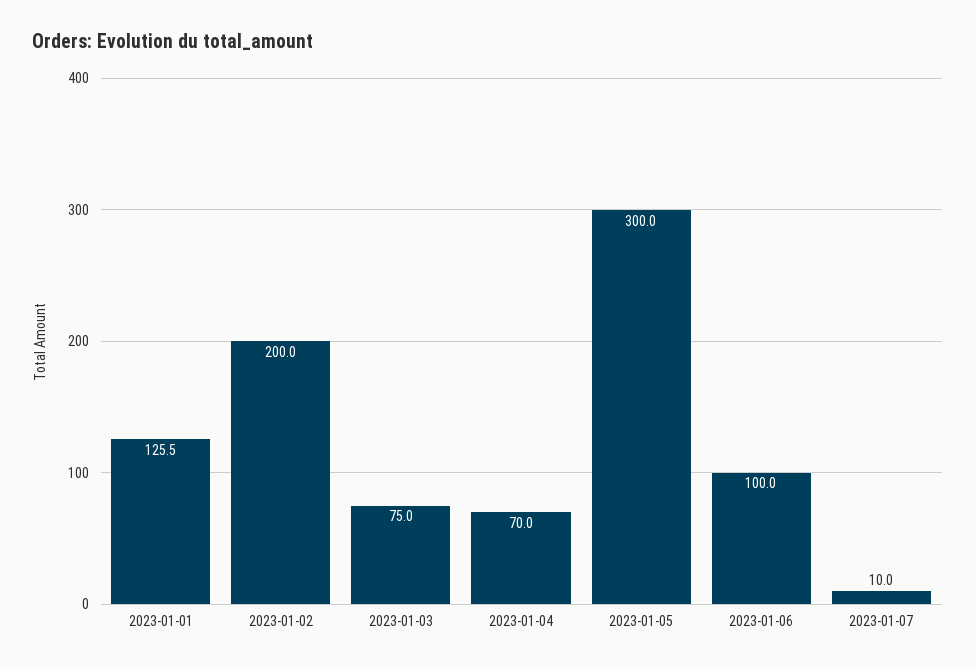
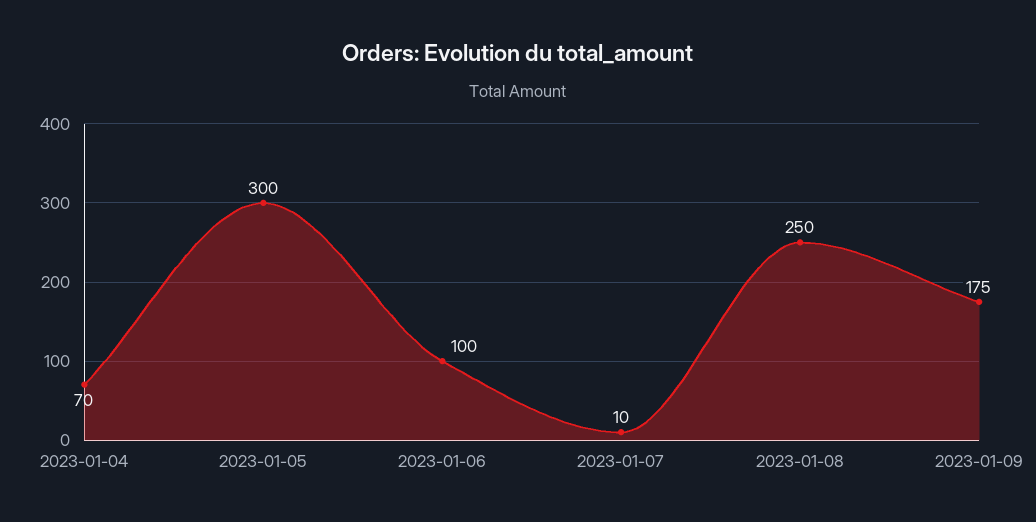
2023-01-01: 125.5 -> none
2023-01-02: 200 -> none
2023-01-03: 75 -> none
2023-01-08: none -> 250
2023-01-09: none -> 175

